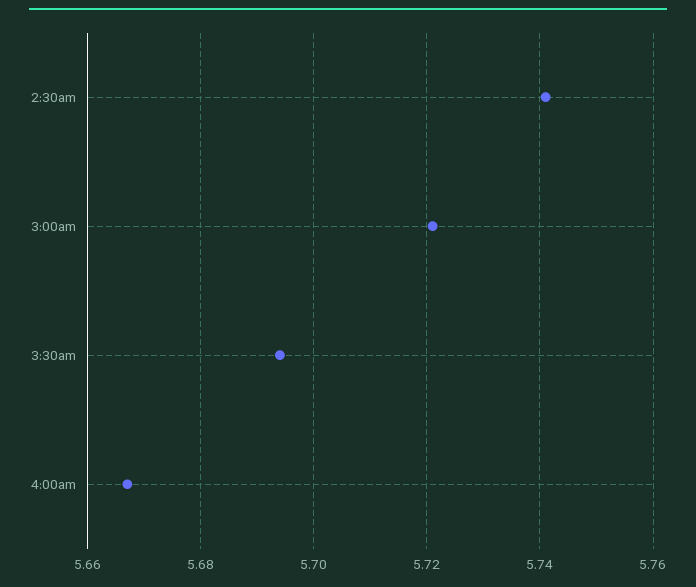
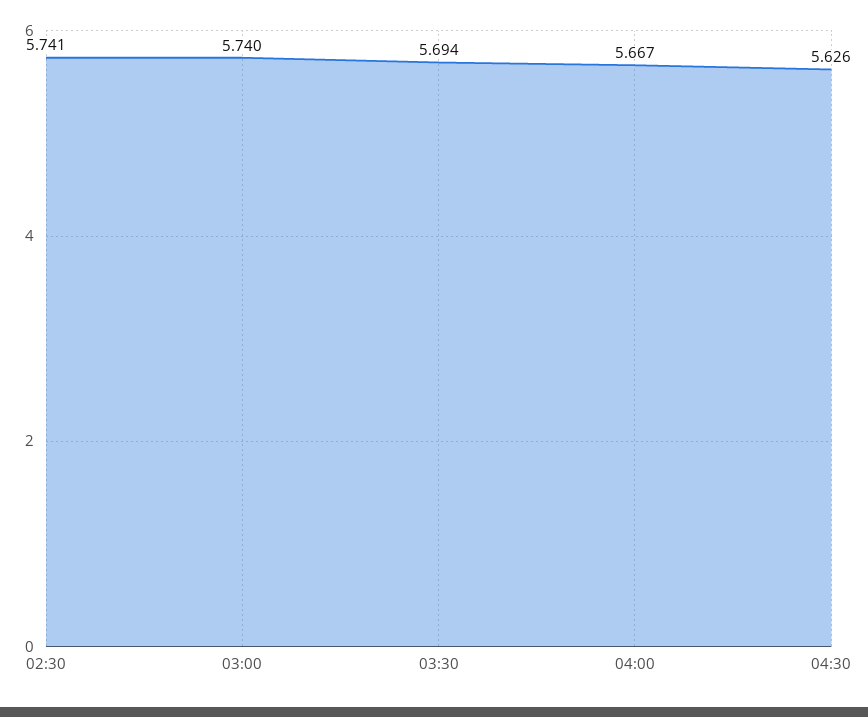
3:00am: 5.72 -> 5.74
04:30: none -> 5.626

